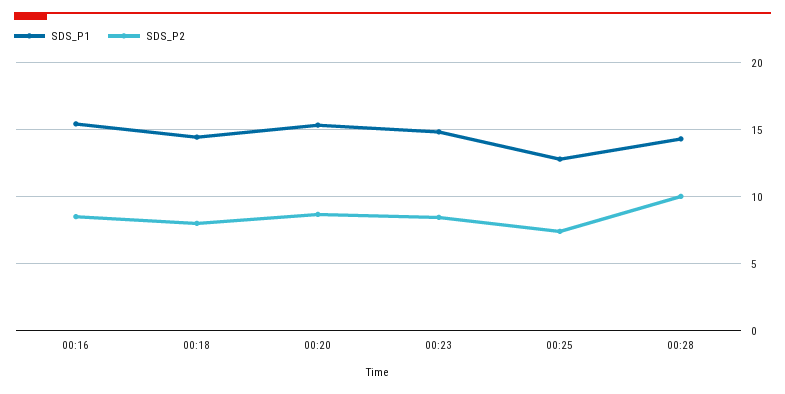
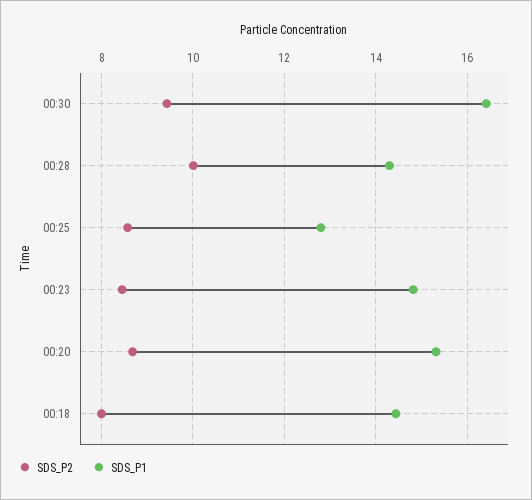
SDS_P1, 00:16: 15.5 -> none
SDS_P2, 00:16: 8.5 -> none
SDS_P2, 00:25: 7.5 -> 8.6
SDS_P2, 00:30: none -> 9.4
SDS_P1, 00:30: none -> 16.4

